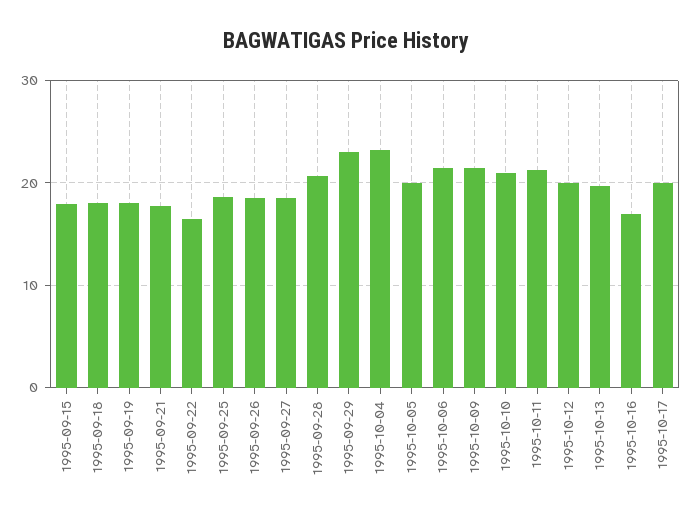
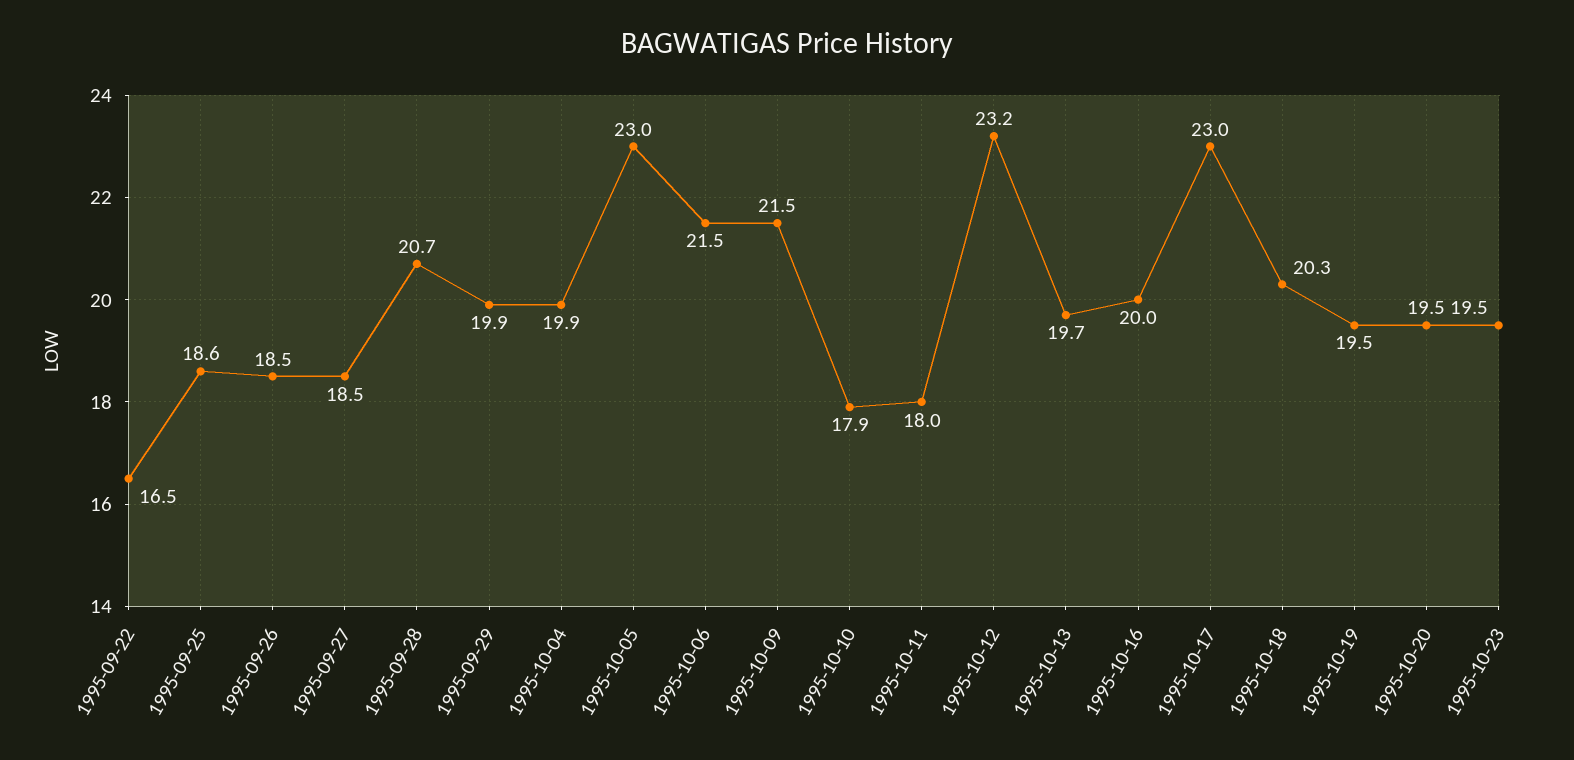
1995-09-15: 18 -> none
1995-09-18: 18 -> none
1995-09-19: 18 -> none
1995-09-21: 18 -> none
1995-09-29: 23 -> 19.9
1995-10-04: 23 -> 19.9
1995-10-05: 20 -> 23
1995-10-10: 21 -> 17.9
1995-10-11: 21 -> 18
1995-10-12: 20 -> 23.2
1995-10-16: 17 -> 20
1995-10-17: 20 -> 23
1995-10-18: none -> 20.3
1995-10-19: none -> 19.5
1995-10-20: none -> 19.5
1995-10-23: none -> 19.5

